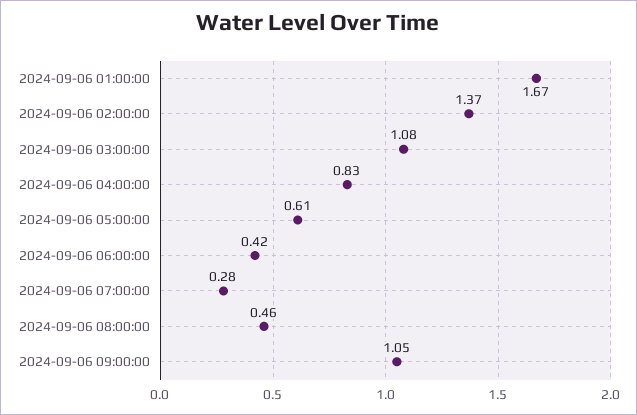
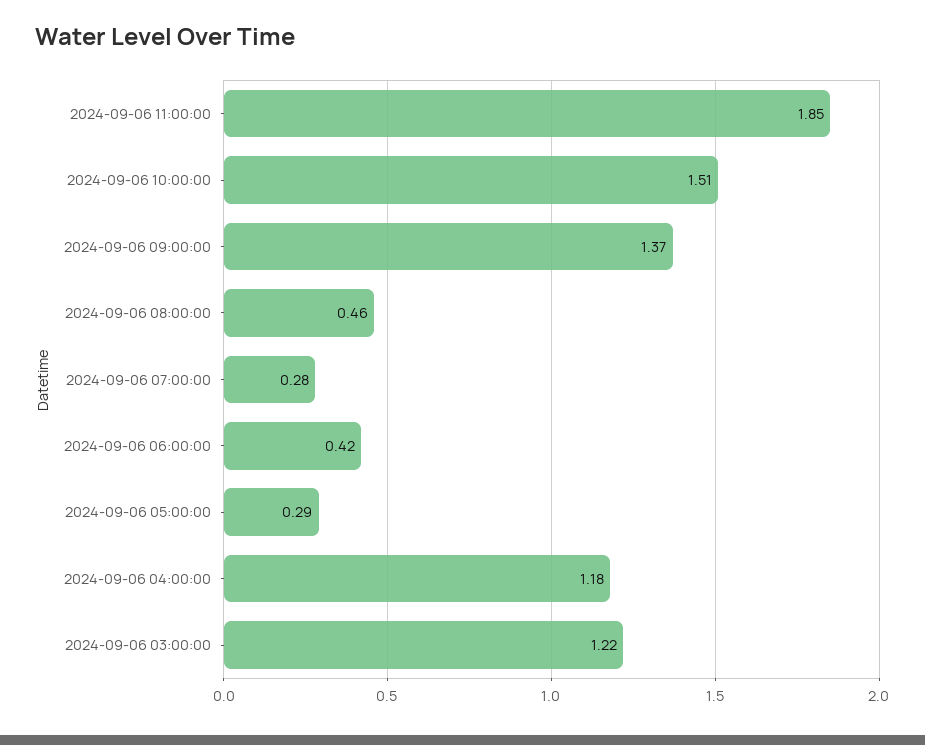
2024-09-06 01:00:00: 1.67 -> none
2024-09-06 02:00:00: 1.37 -> none
2024-09-06 03:00:00: 1.08 -> 1.22
2024-09-06 04:00:00: 0.83 -> 1.18
2024-09-06 05:00:00: 0.61 -> 0.29
2024-09-06 09:00:00: 1.05 -> 1.37
2024-09-06 11:00:00: none -> 1.85
2024-09-06 10:00:00: none -> 1.51

